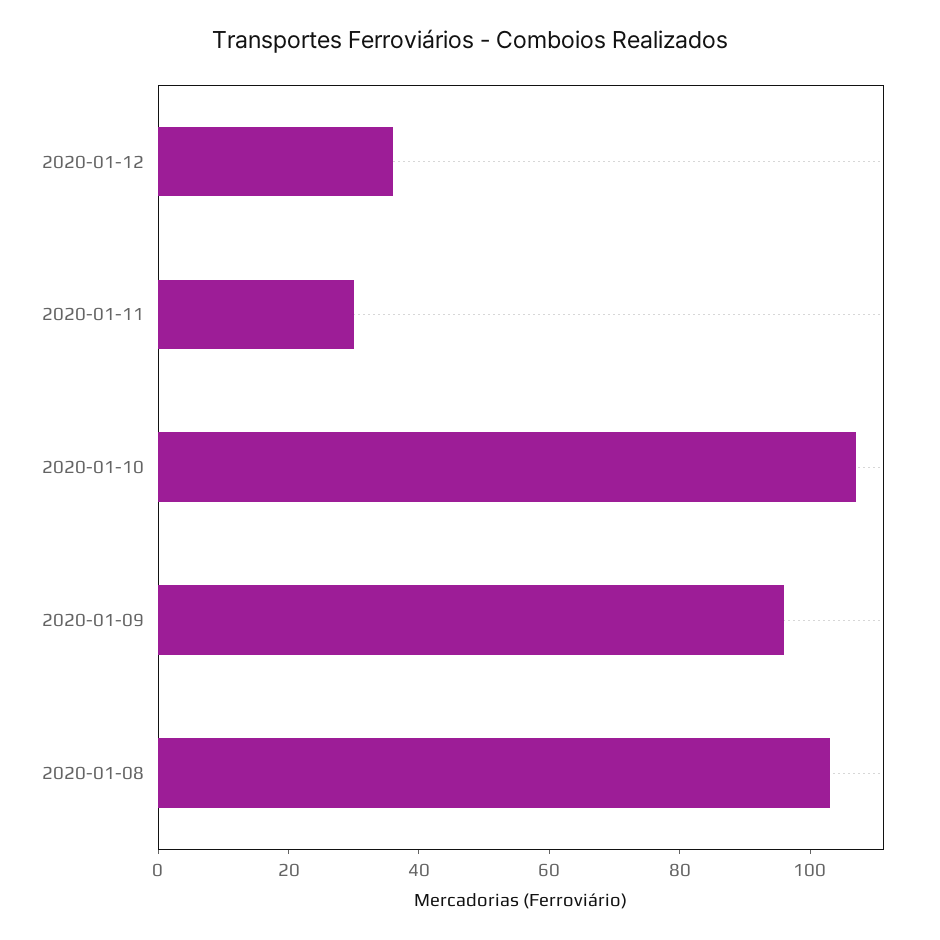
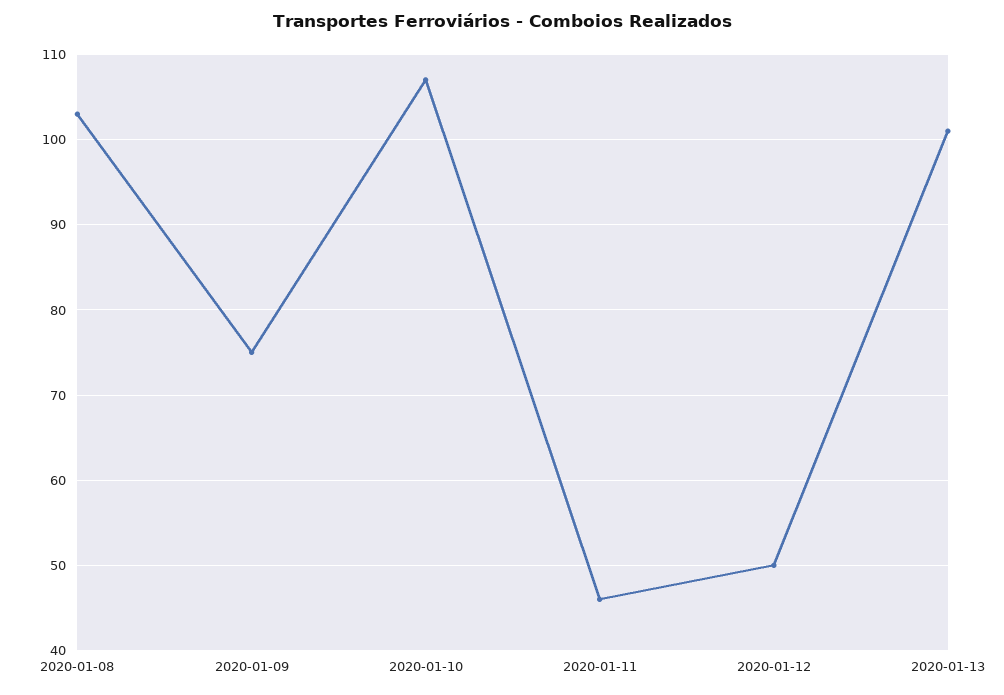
2020-01-12: 35 -> 50
2020-01-11: 30 -> 46
2020-01-09: 95 -> 75
2020-01-13: none -> 101

